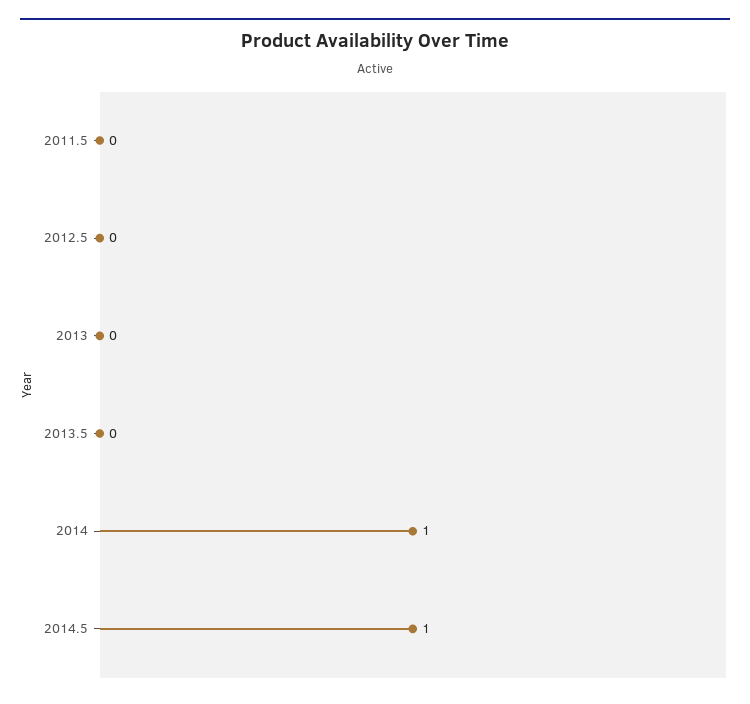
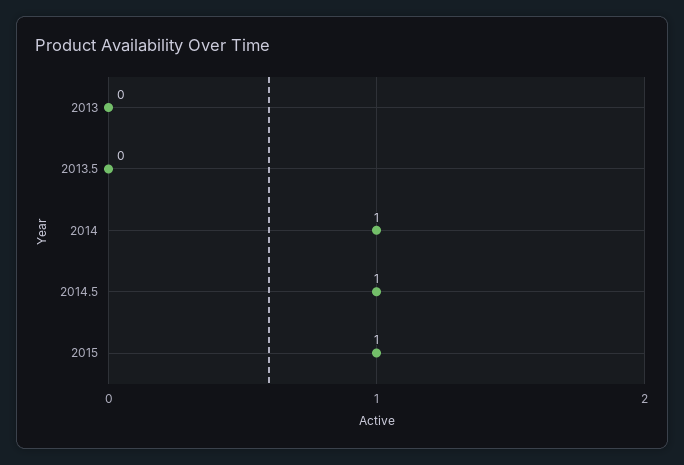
2011.5: 0 -> none
2012.5: 0 -> none
2015: none -> 1

